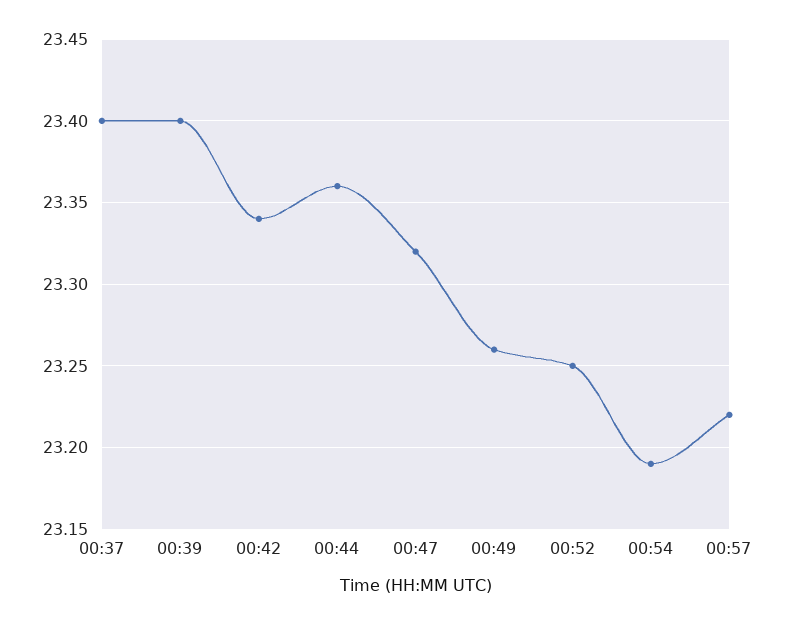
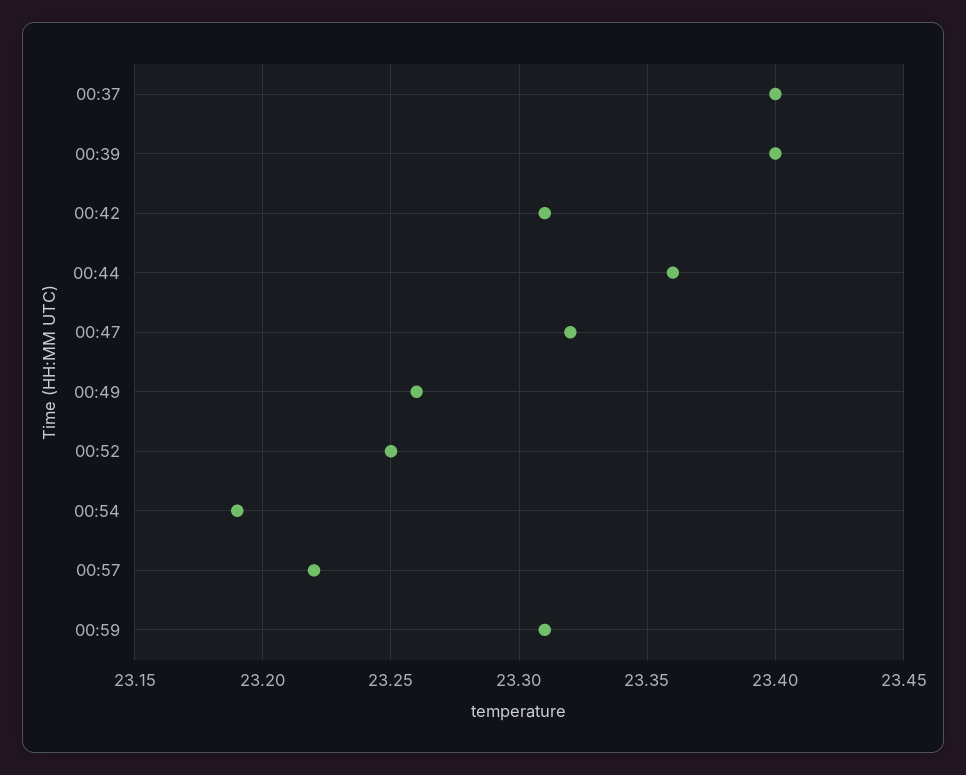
00:42: 23.34 -> 23.31
00:59: none -> 23.31

